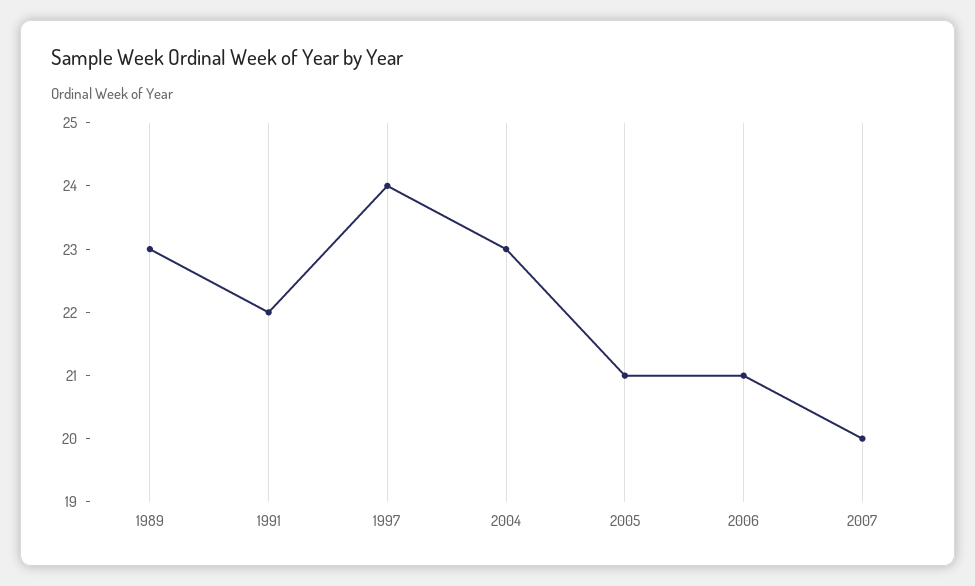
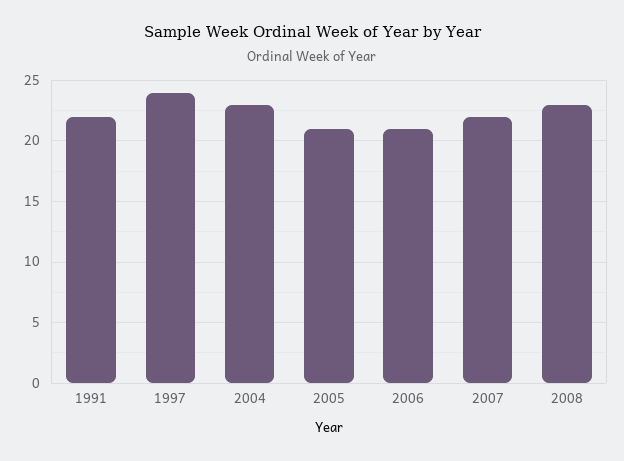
1989: 23 -> none
2007: 20 -> 22
2008: none -> 23

